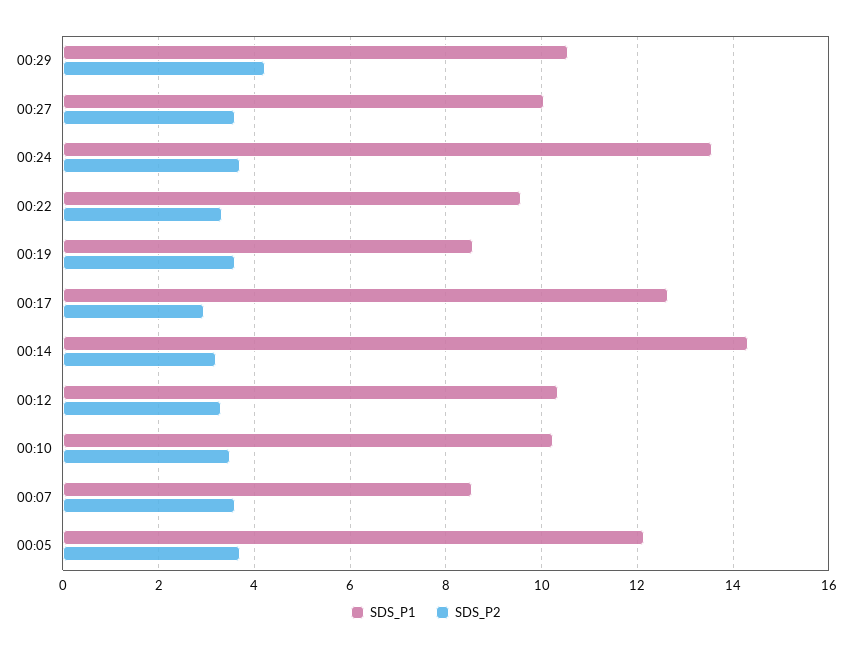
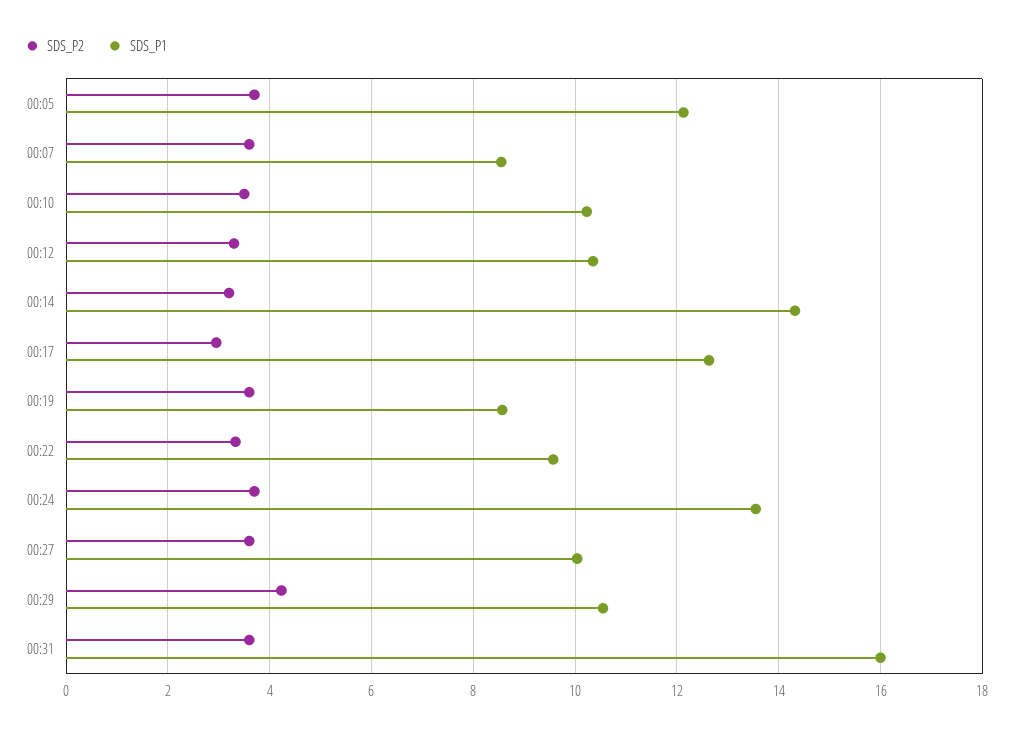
SDS_P2, 00:31: none -> 3.6
SDS_P1, 00:31: none -> 16

